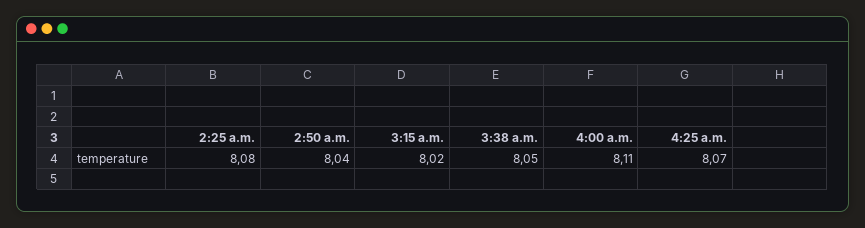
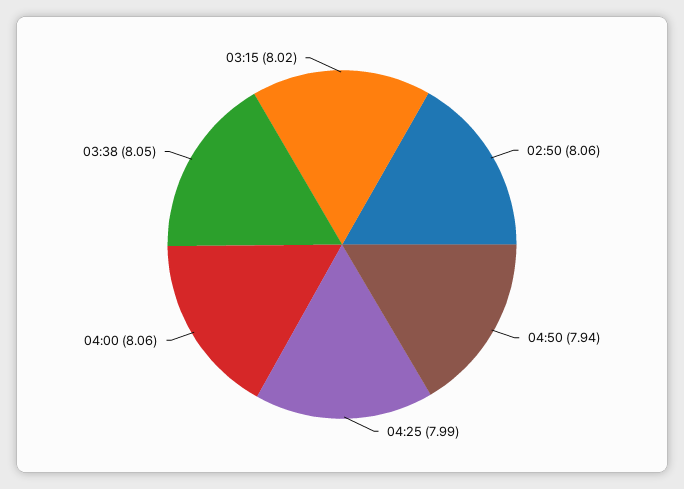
2:25 a.m.: 8.08 -> none
2:50 a.m.: 8.04 -> 8.06
4:00 a.m.: 8.11 -> 8.06
4:25 a.m.: 8.07 -> 7.99
04:50: none -> 7.94

